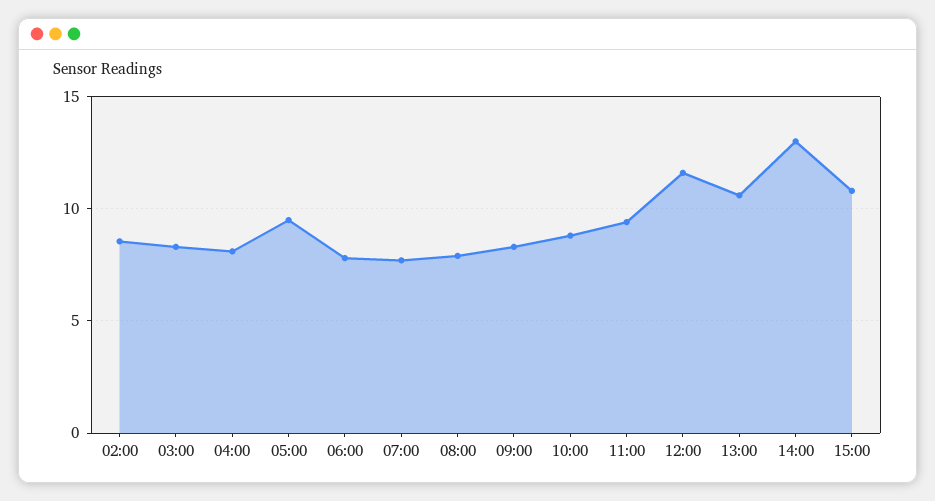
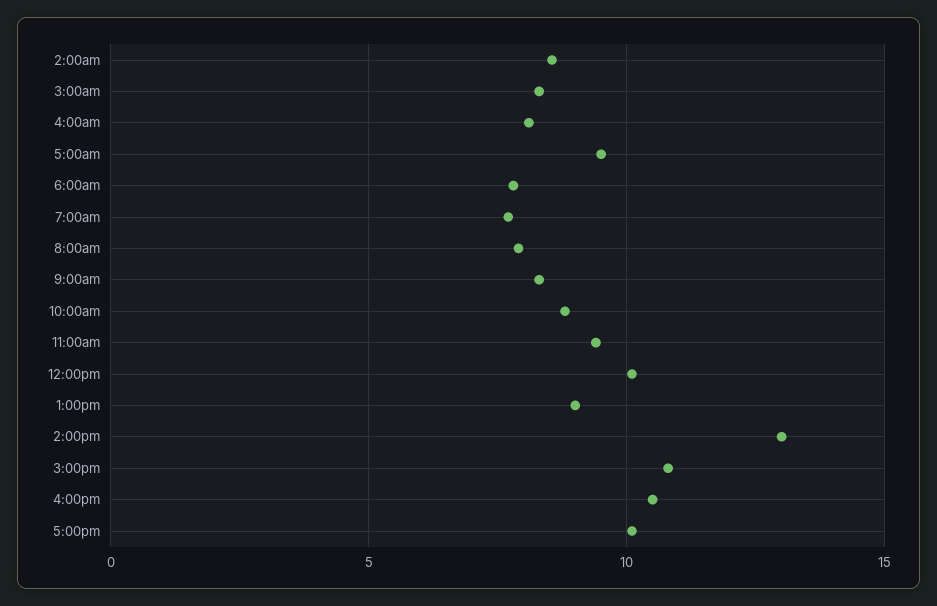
12:00: 11.5 -> 10
13:00: 10.5 -> 9
4:00pm: none -> 10.5
5:00pm: none -> 10

